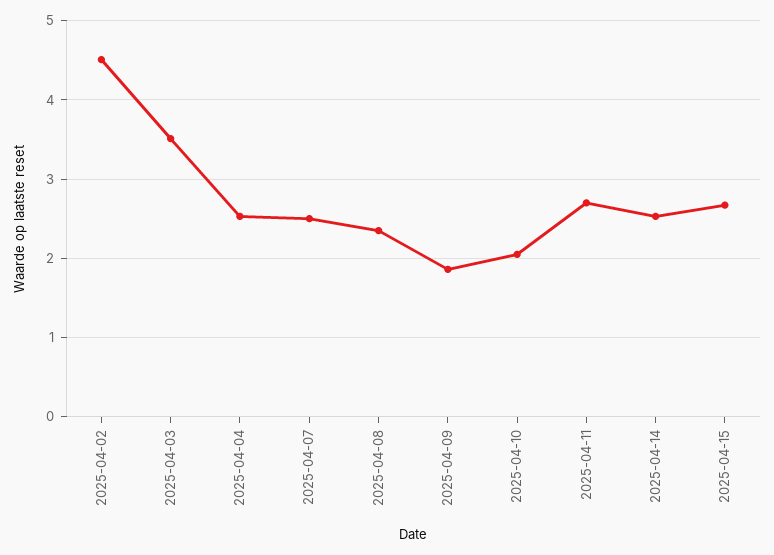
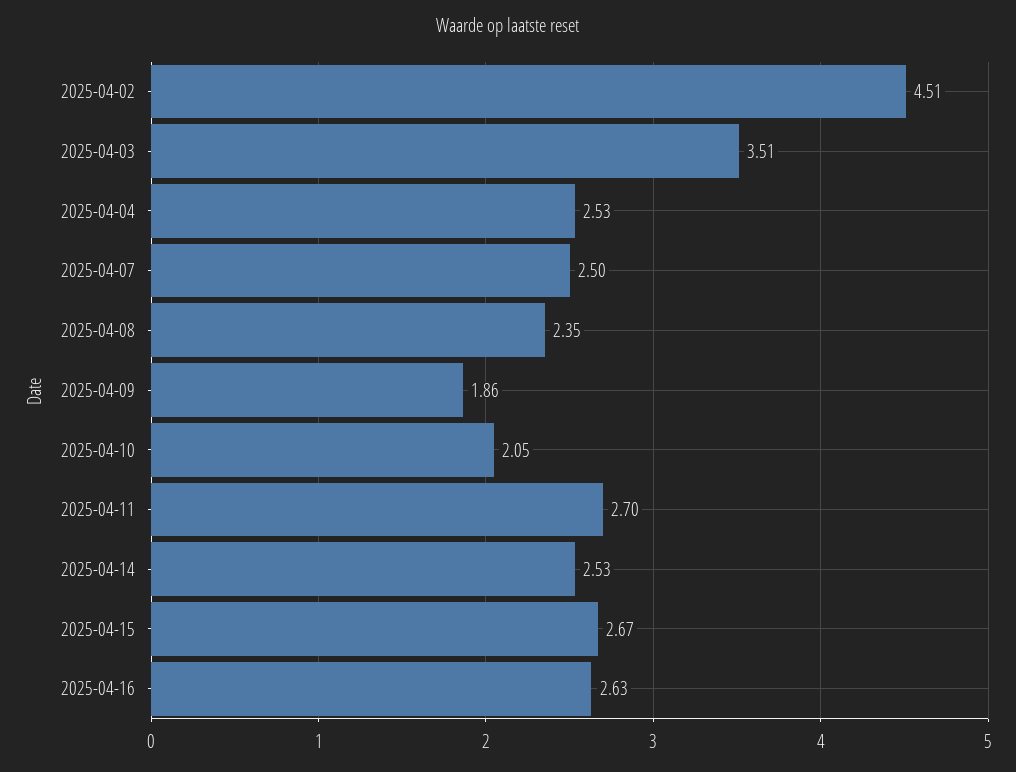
2025-04-16: none -> 2.63

